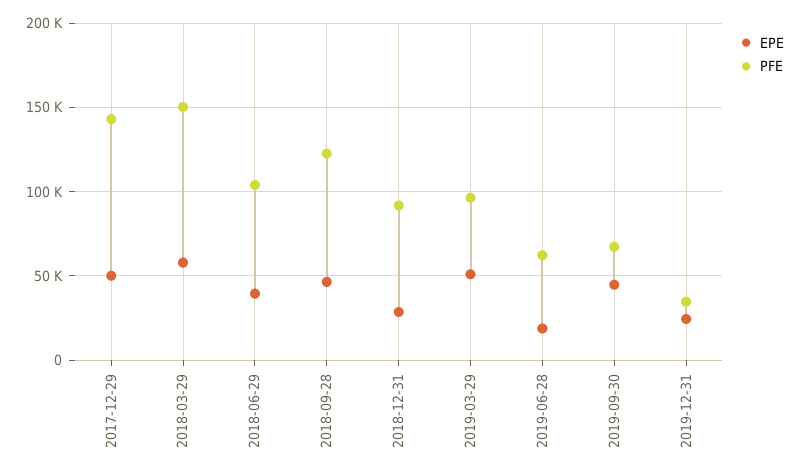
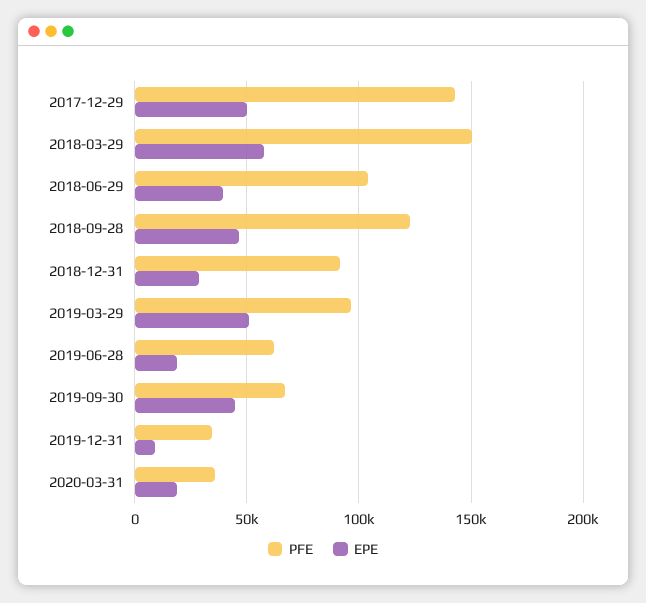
EPE, 2019-12-31: 25000 -> 10000
PFE, 2020-03-31: none -> 35000
EPE, 2020-03-31: none -> 20000

